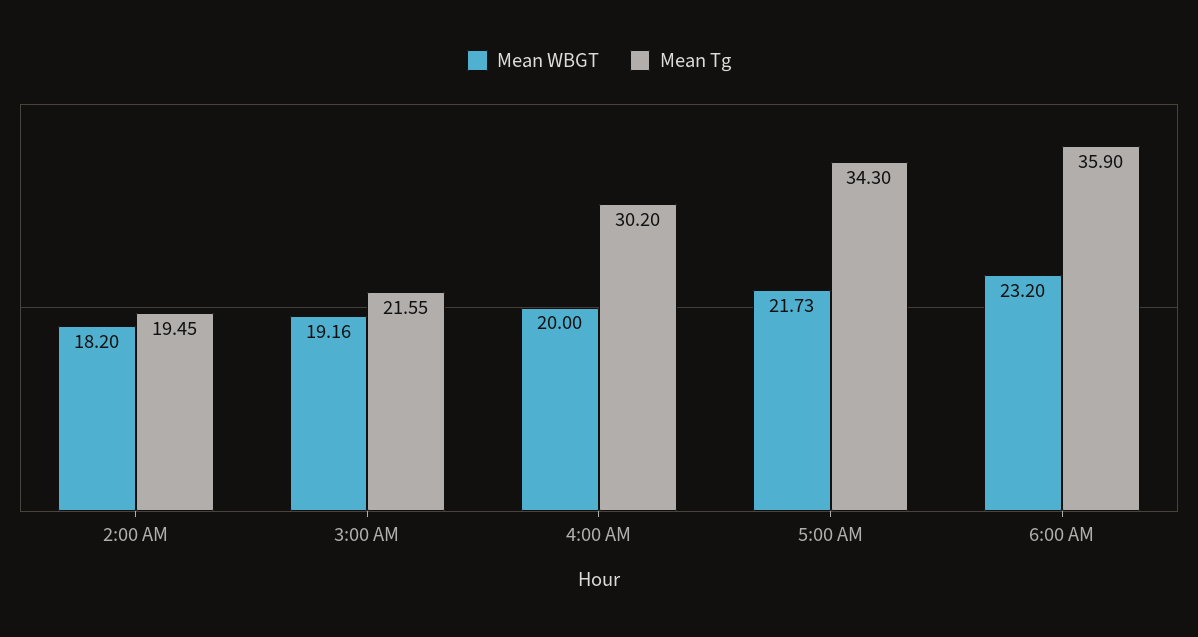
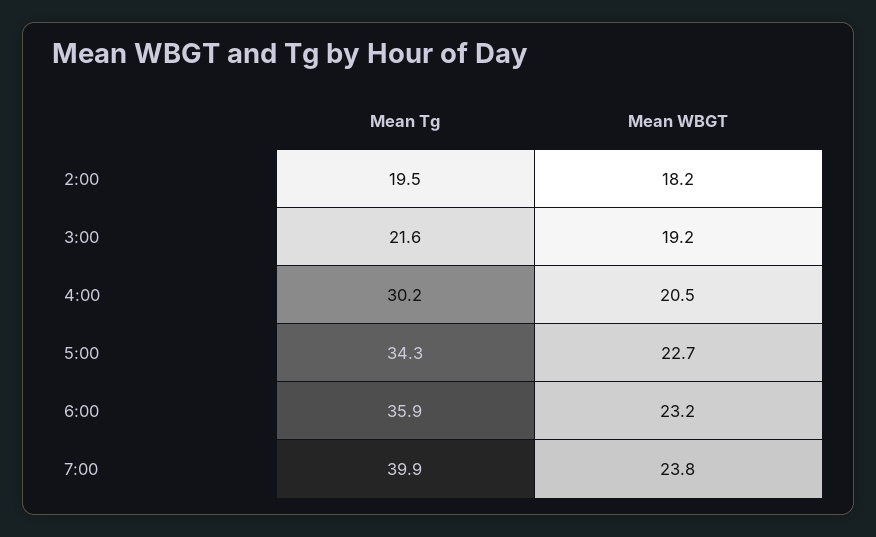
Mean WBGT, 4:00 AM: 20 -> 20.5
Mean WBGT, 5:00 AM: 21.73 -> 22.7
Mean Tg, 7:00: none -> 39.9
Mean WBGT, 7:00: none -> 23.8

